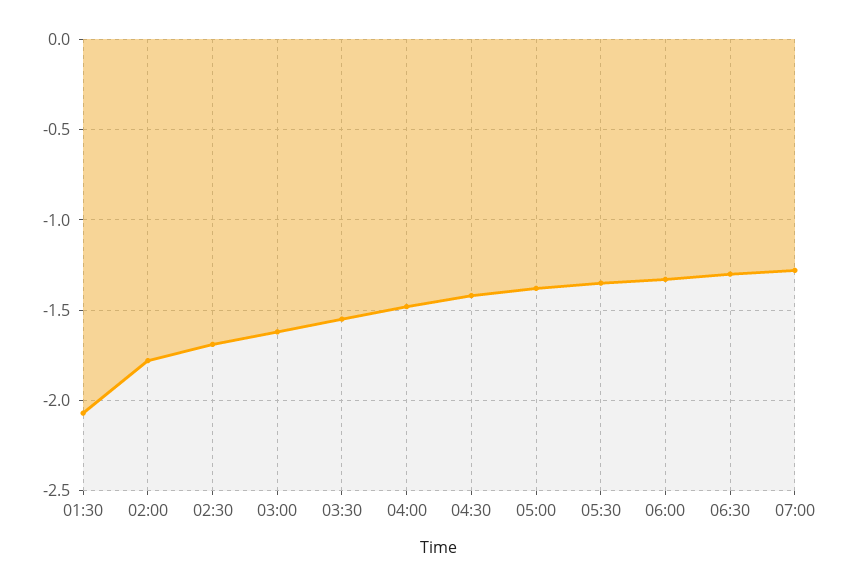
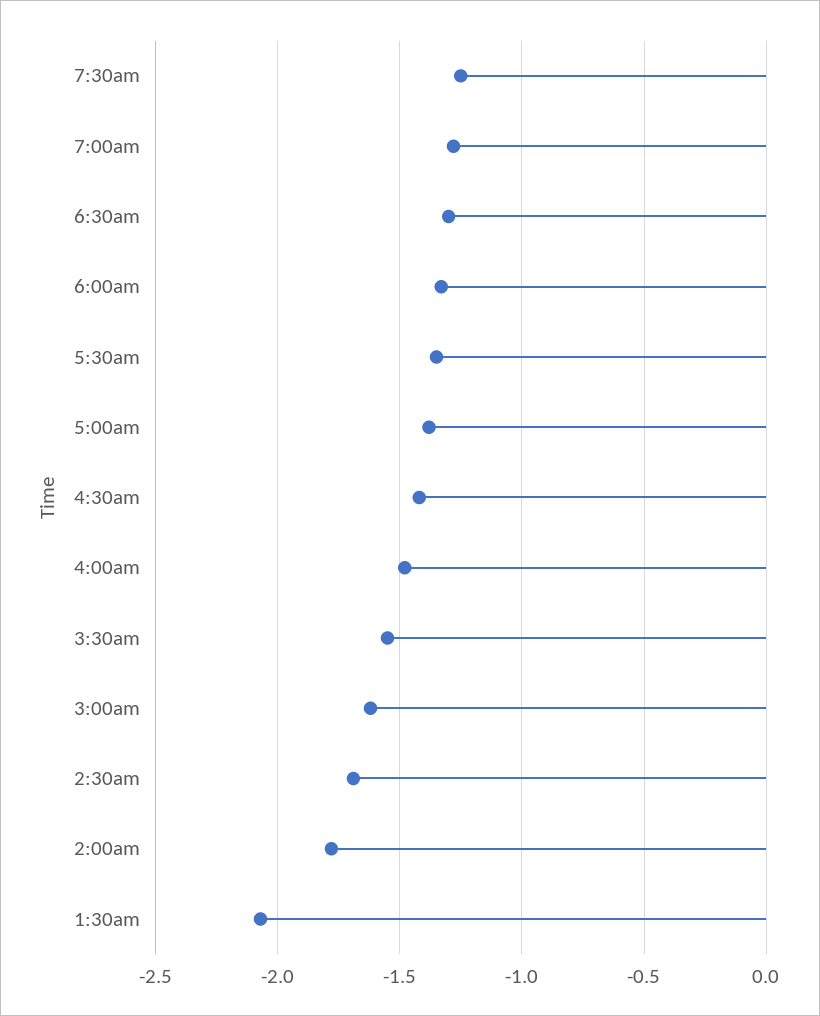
7:30am: none -> -1.25

